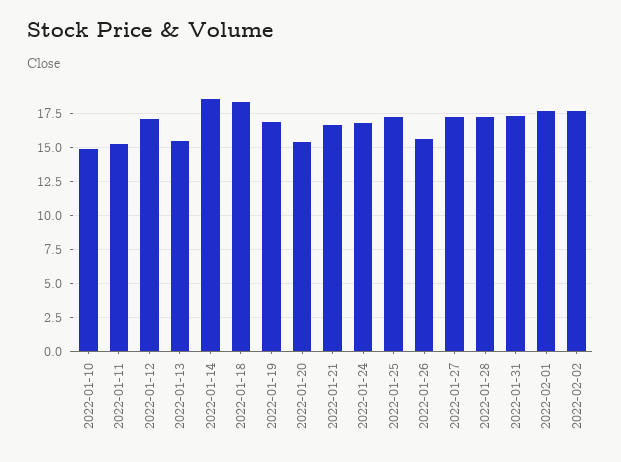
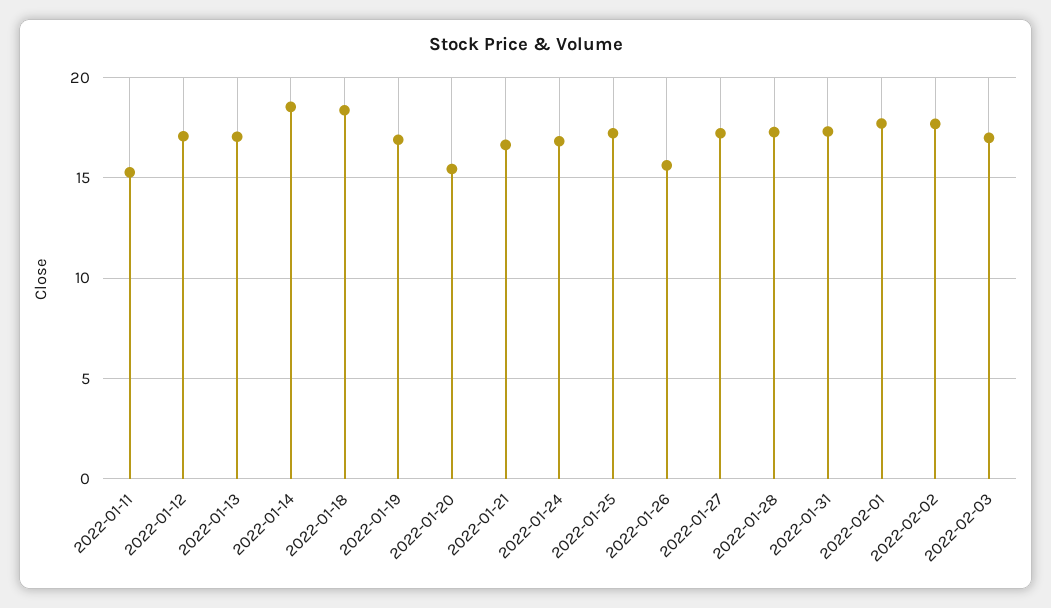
2022-01-10: 15 -> none
2022-01-13: 15.5 -> 17
2022-02-03: none -> 17

